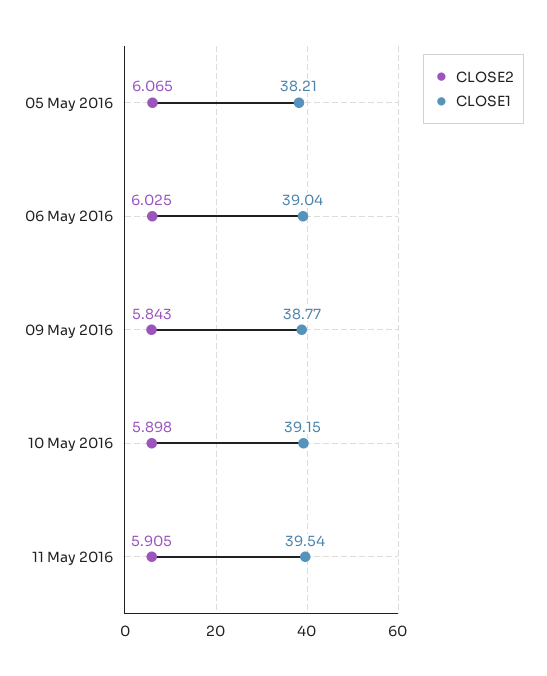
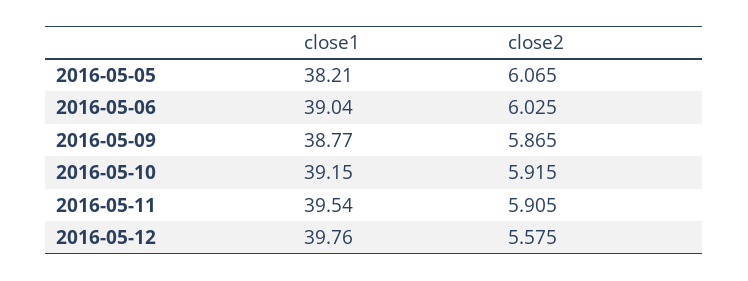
CLOSE2, 09 May 2016: 5.843 -> 5.865
CLOSE2, 10 May 2016: 5.898 -> 5.915
CLOSE1, 2016-05-12: none -> 39.76
CLOSE2, 2016-05-12: none -> 5.575

